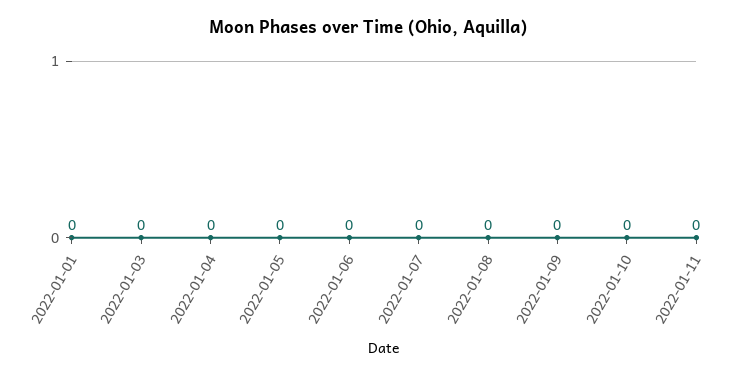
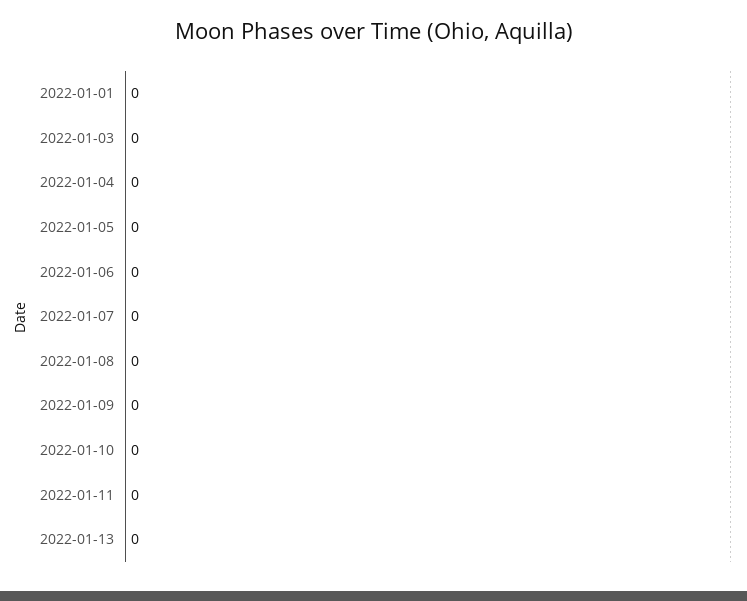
2022-01-13: none -> 0

